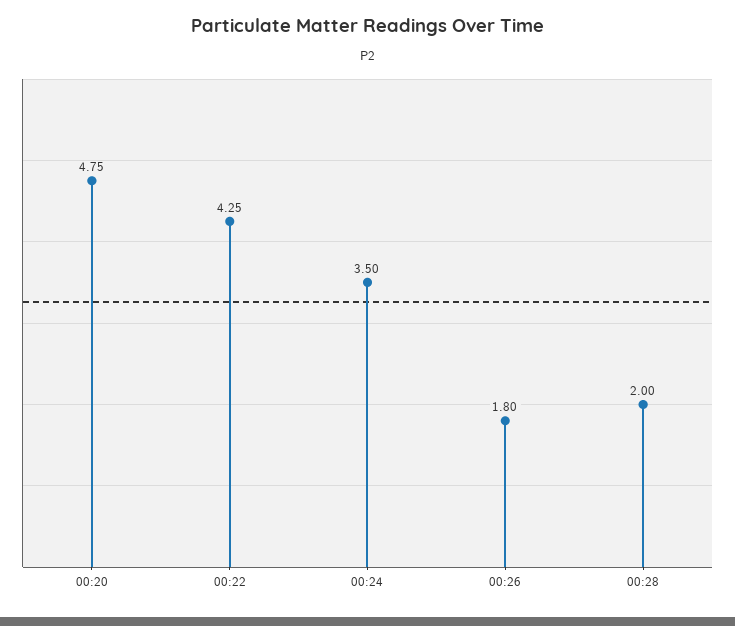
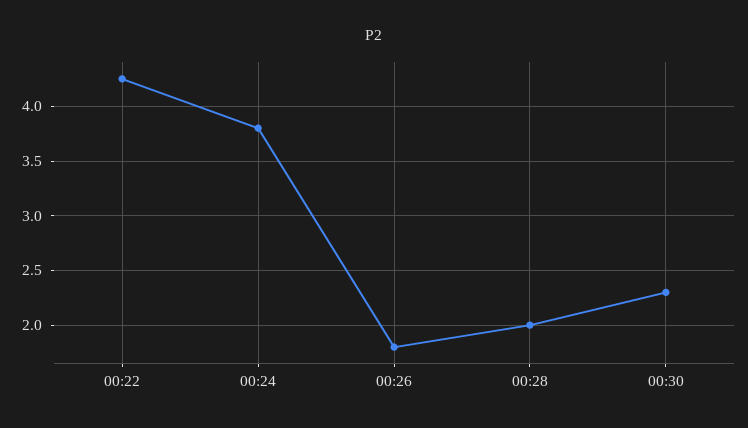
00:20: 4.75 -> none
00:24: 3.5 -> 3.8
00:30: none -> 2.3

